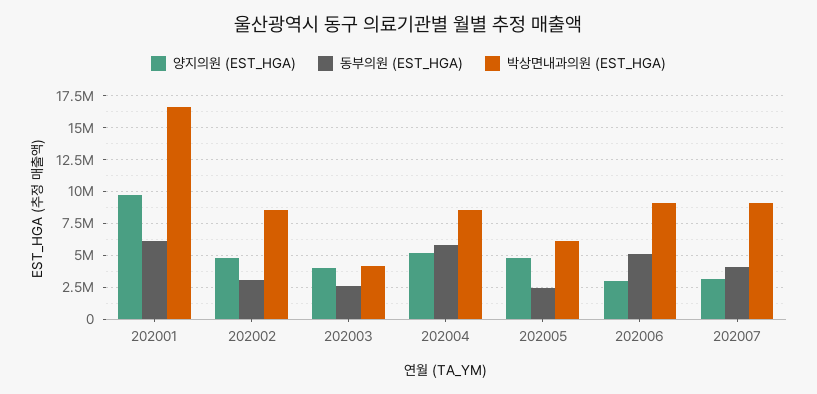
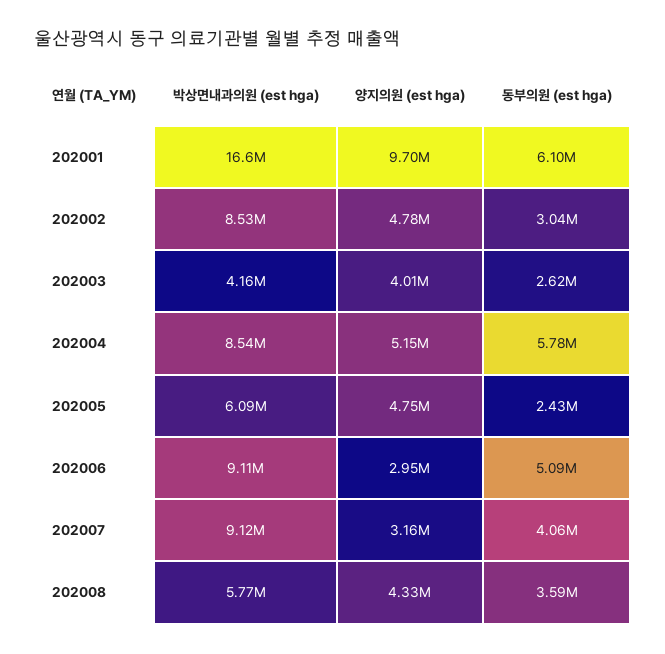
박상면내과의원 (EST_HGA), 202008: none -> 5770000
양지의원 (EST_HGA), 202008: none -> 4330000
동부의원 (EST_HGA), 202008: none -> 3590000

